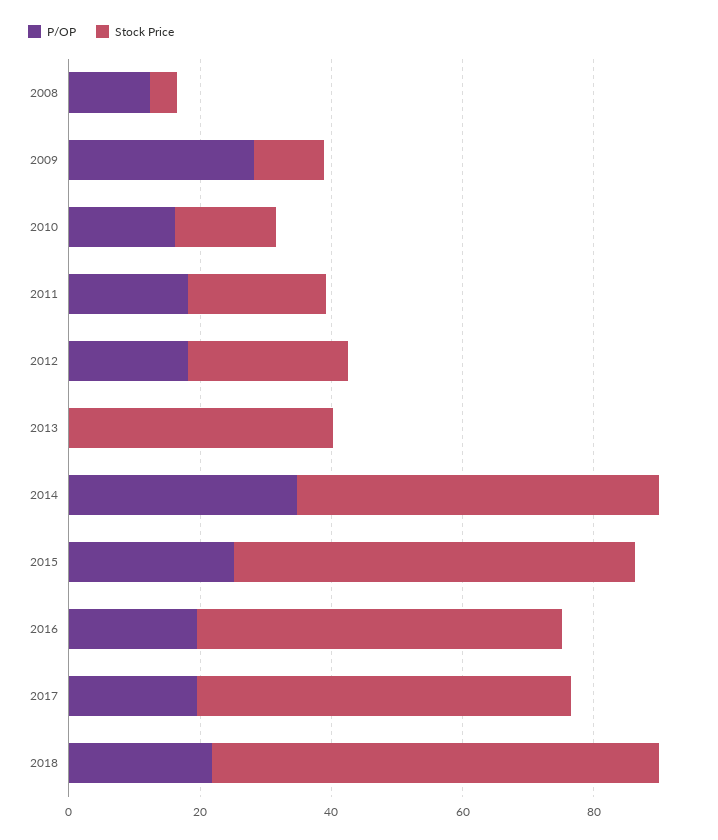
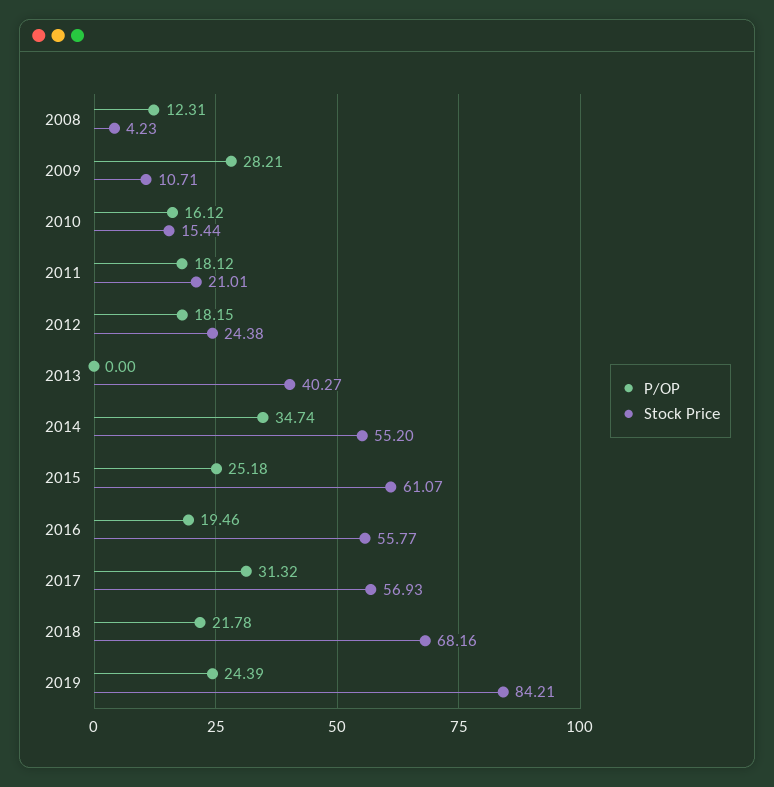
P/OP, 2017: 20 -> 31.32
P/OP, 2019: none -> 24.39
Stock Price, 2019: none -> 84.21

